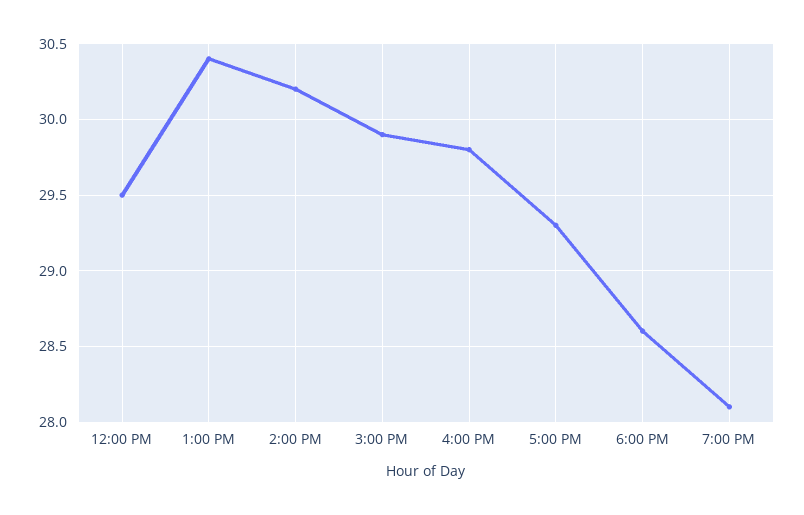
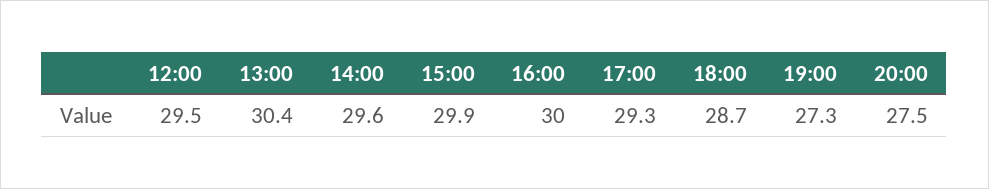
2:00 PM: 30.2 -> 29.6
4:00 PM: 29.8 -> 30
6:00 PM: 28.6 -> 28.7
7:00 PM: 28.1 -> 27.3
20:00: none -> 27.5

